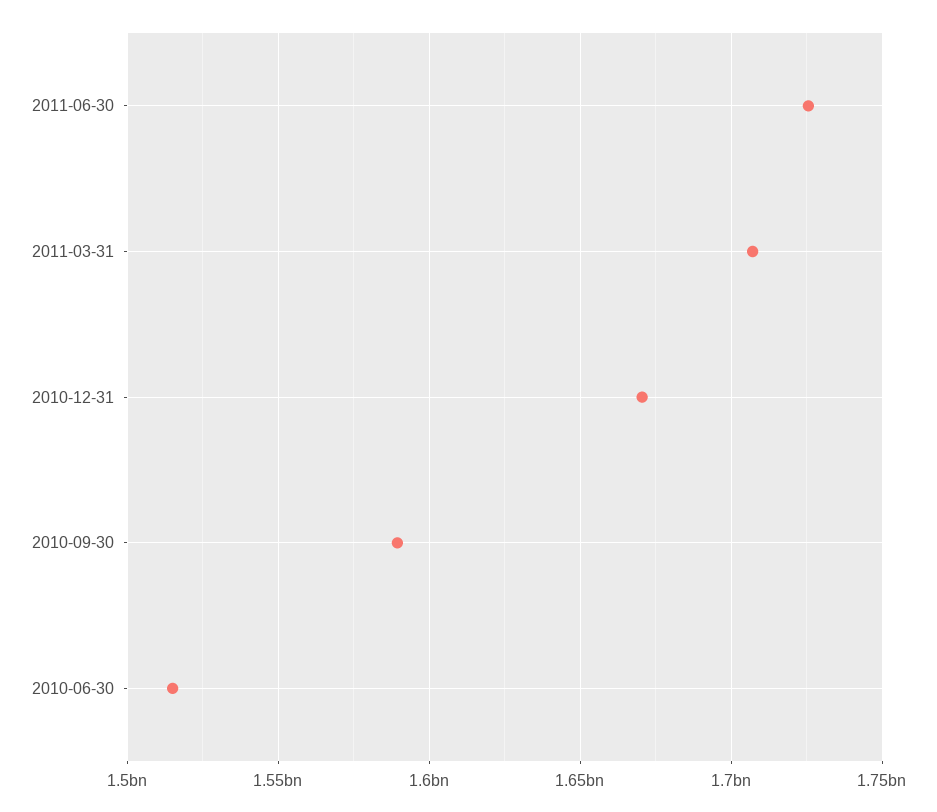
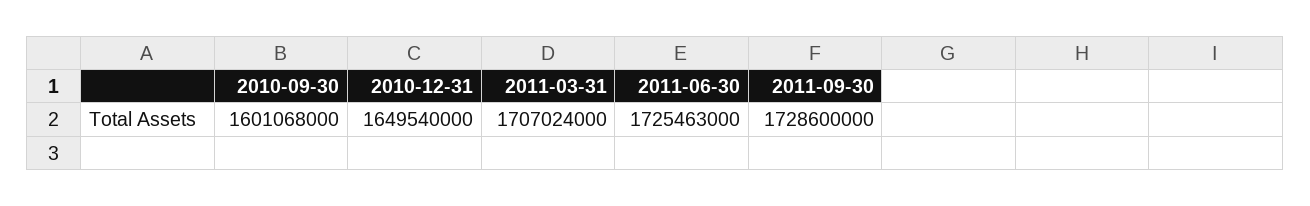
2010-12-31: 1670000000 -> 1649540000
2010-09-30: 1590000000 -> 1601068000
2010-06-30: 1515000000 -> none
2011-09-30: none -> 1728600000

